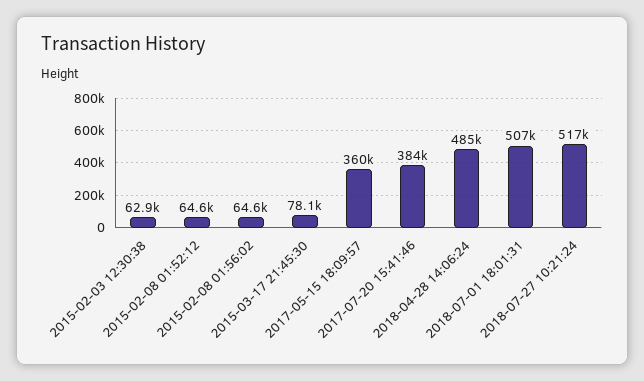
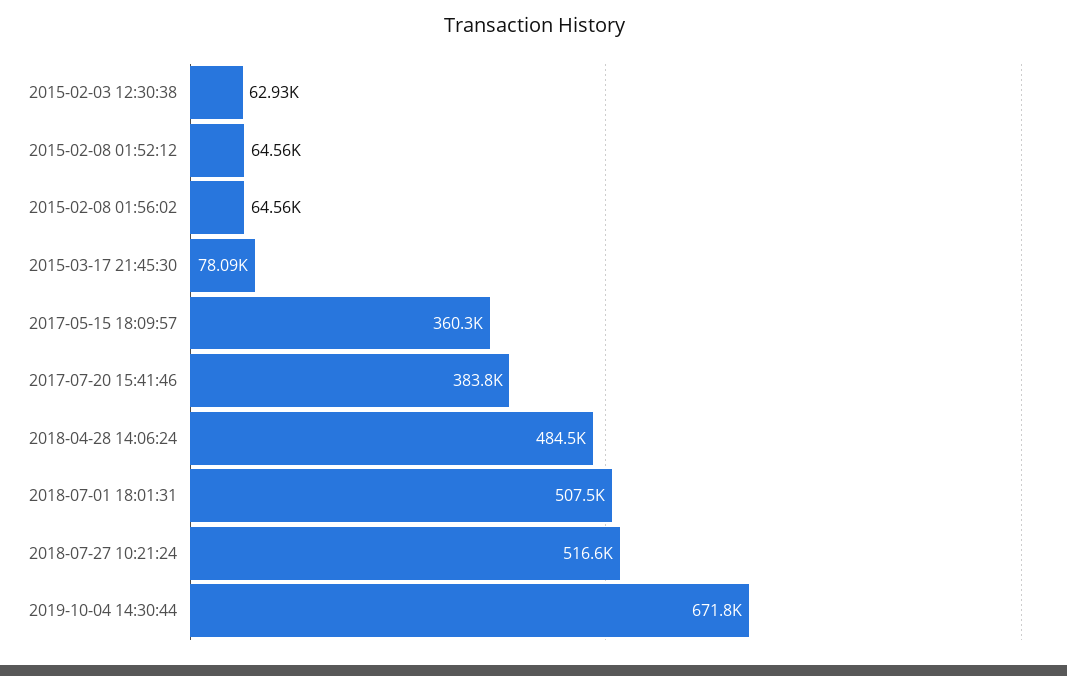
2019-10-04 14:30:44: none -> 671800

